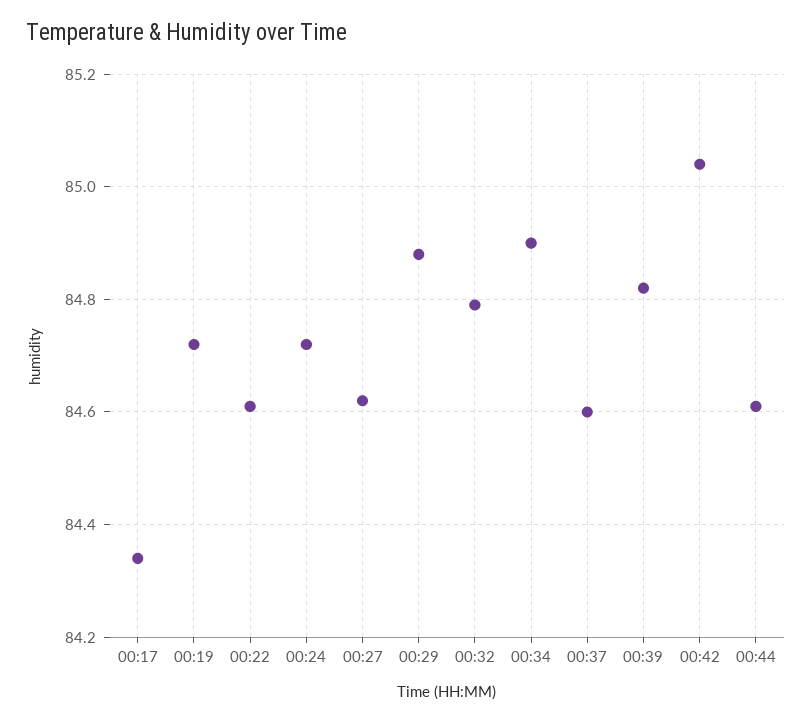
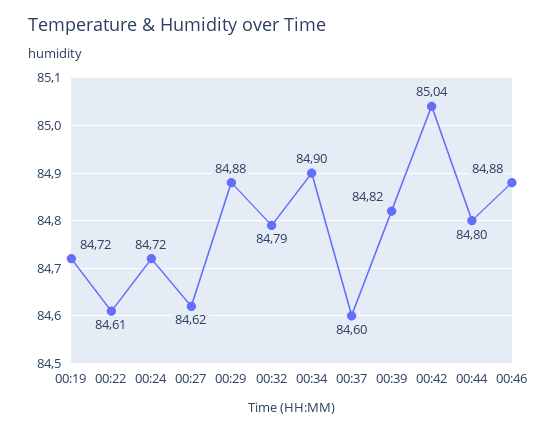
00:17: 84.35 -> none
00:44: 84.6 -> 84.8
00:46: none -> 84.88

